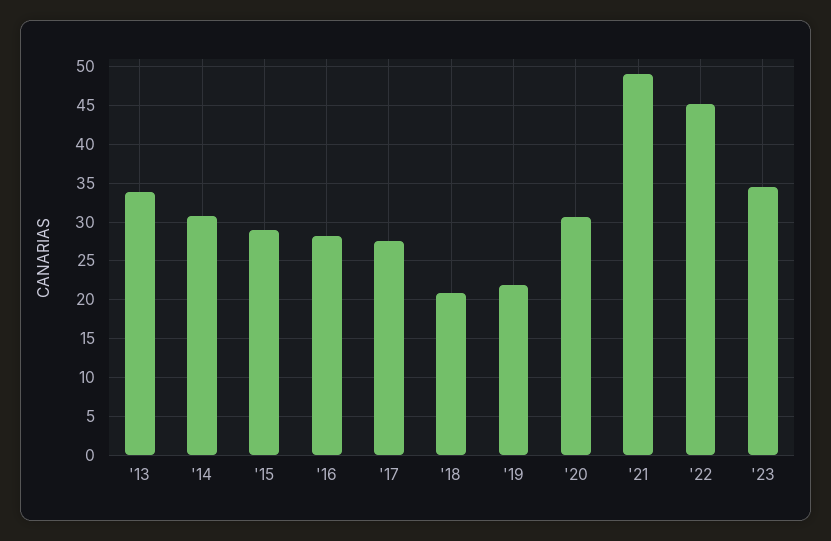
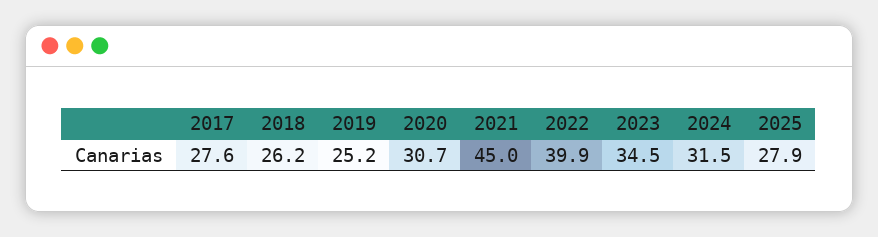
'13: 34 -> none
'14: 31 -> none
'15: 29 -> none
'16: 28 -> none
'18: 21 -> 26.2
'19: 22 -> 25.2
'21: 49 -> 45
'22: 45 -> 39.9
2024: none -> 31.5
2025: none -> 27.9

